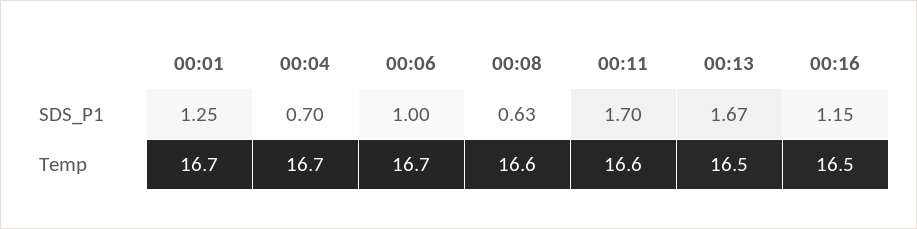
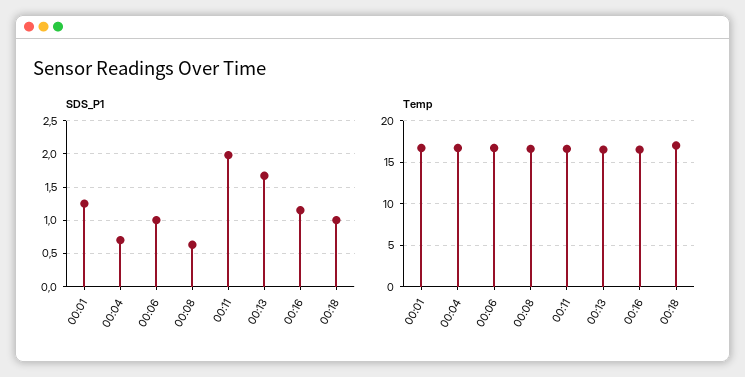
SDS_P1, 00:11: 1.7 -> 2
SDS_P1, 00:18: none -> 1
Temp, 00:18: none -> 17

